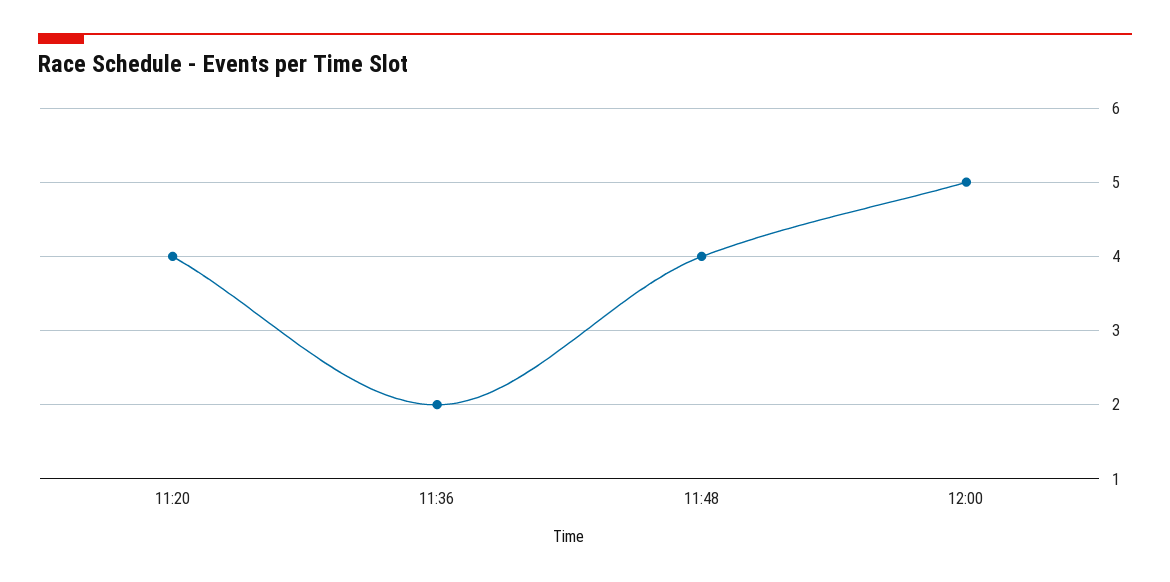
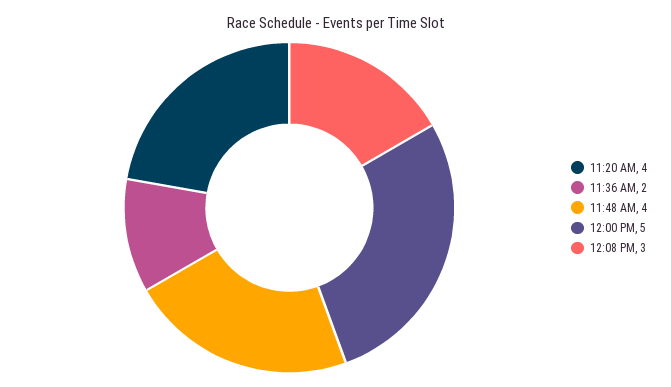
12:08 PM: none -> 3

